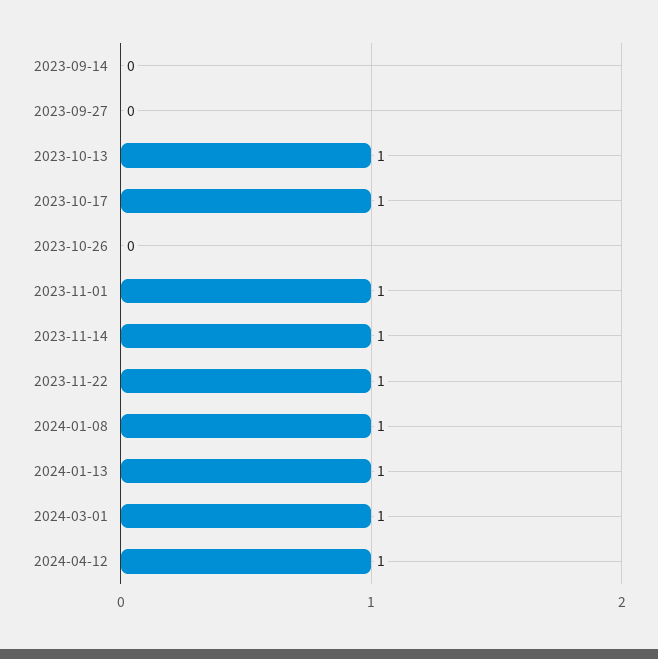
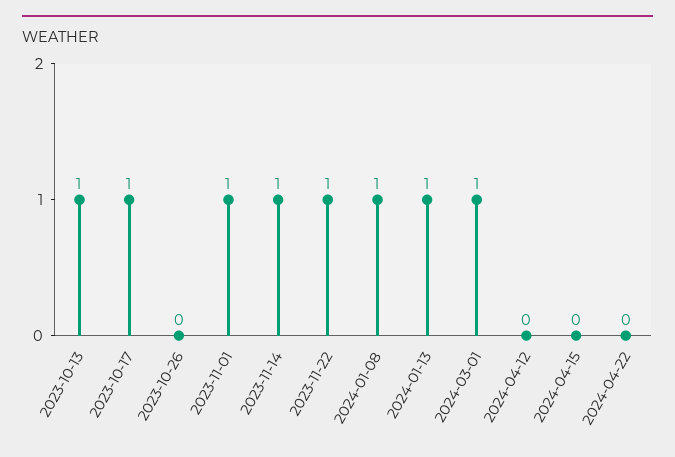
2023-09-14: 0 -> none
2023-09-27: 0 -> none
2024-04-12: 1 -> 0
2024-04-15: none -> 0
2024-04-22: none -> 0

